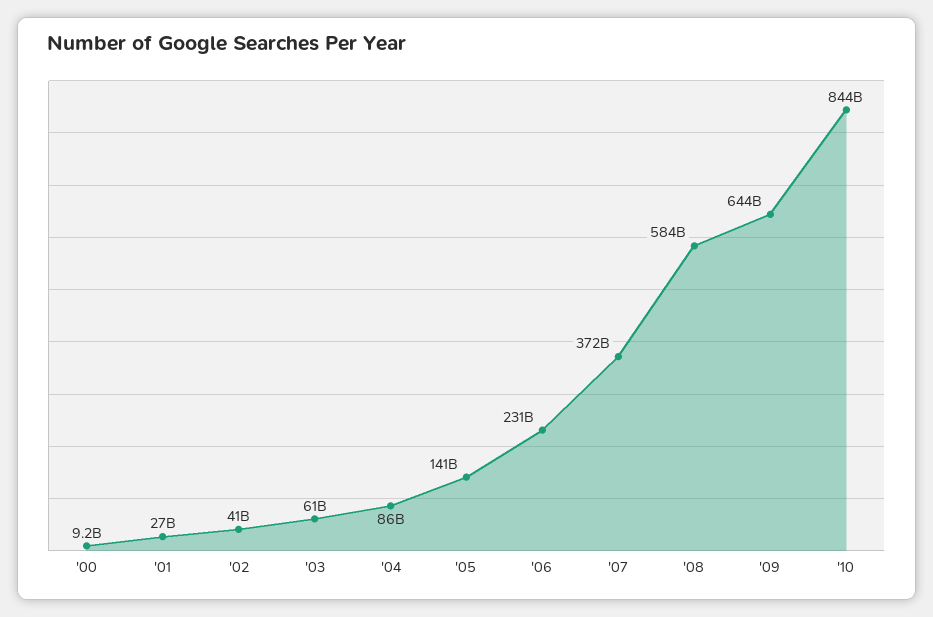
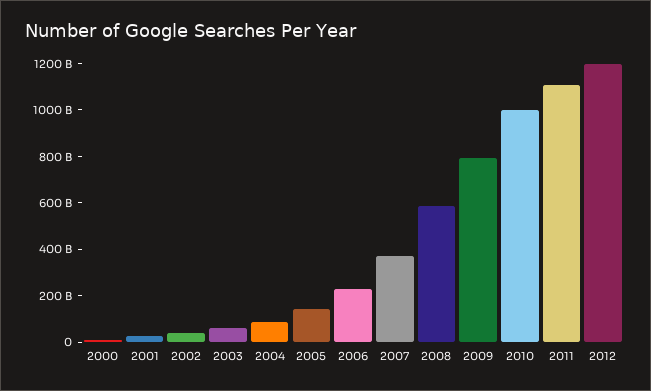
'09: 644000000000 -> 800000000000
'10: 844000000000 -> 1000000000000
2011: none -> 1100000000000
2012: none -> 1200000000000

